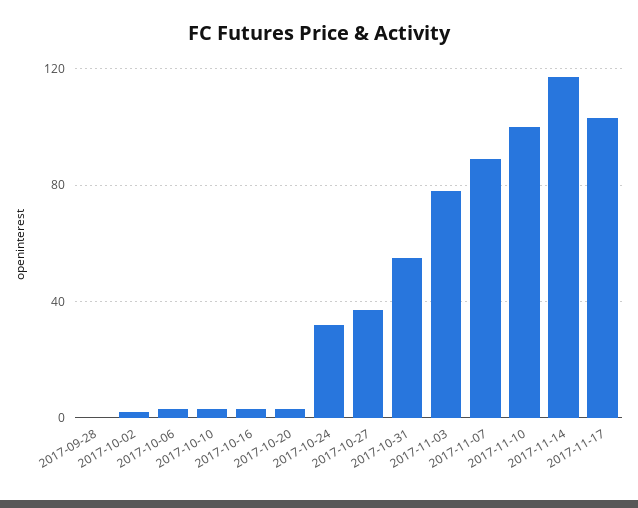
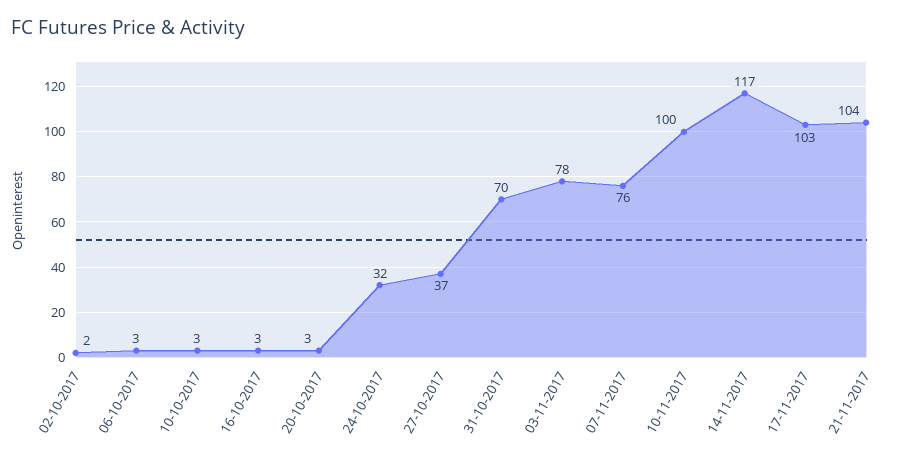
2017-09-28: 0 -> none
2017-10-31: 55 -> 70
2017-11-07: 90 -> 76
21-11-2017: none -> 104

